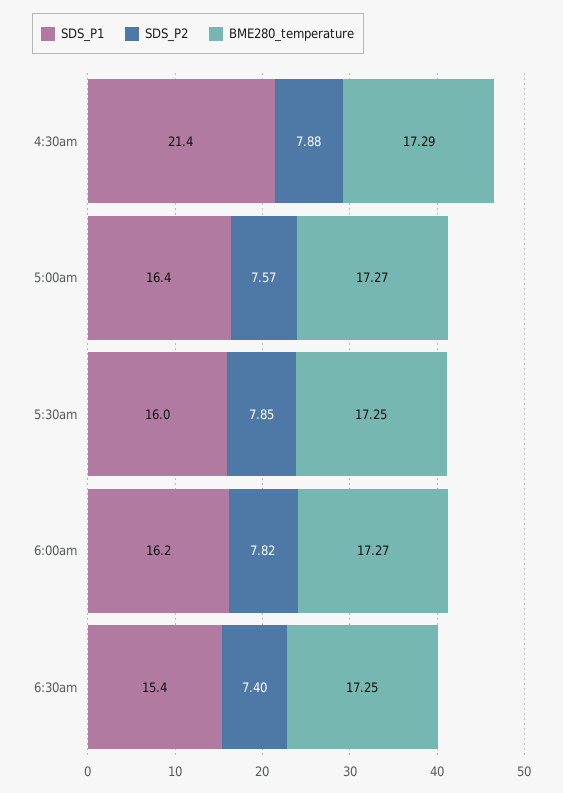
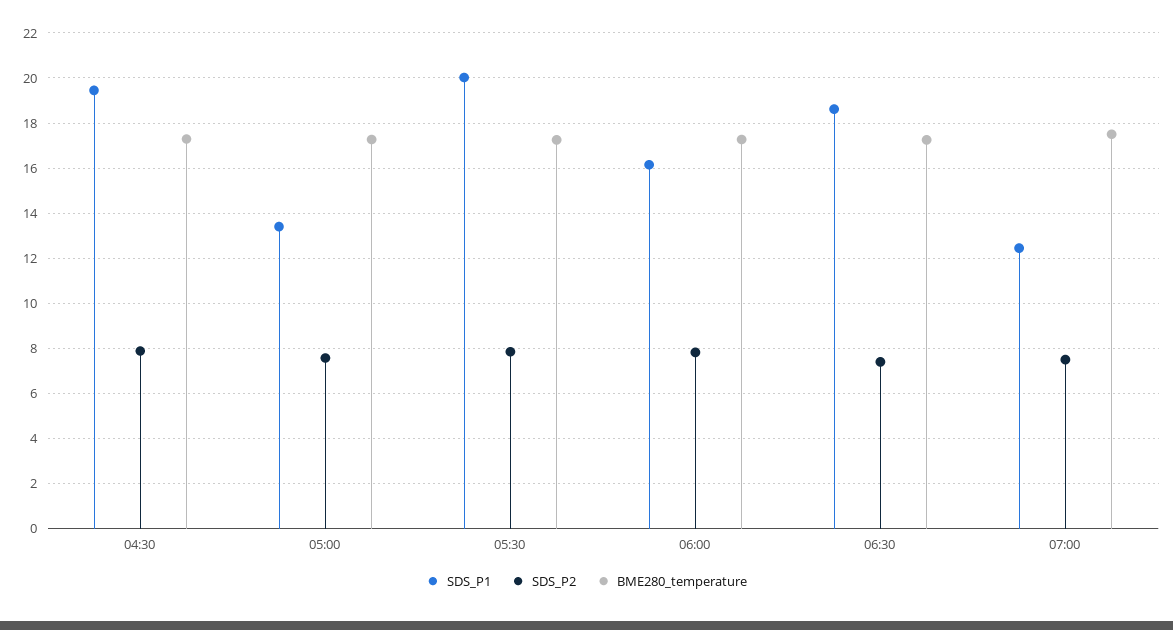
SDS_P1, 4:30am: 21.4 -> 19.5
SDS_P1, 5:00am: 16.4 -> 13.5
SDS_P1, 5:30am: 16 -> 20
SDS_P1, 6:30am: 15.4 -> 18.5
SDS_P1, 07:00: none -> 12.5
SDS_P2, 07:00: none -> 7.5
BME280_temperature, 07:00: none -> 17.5

